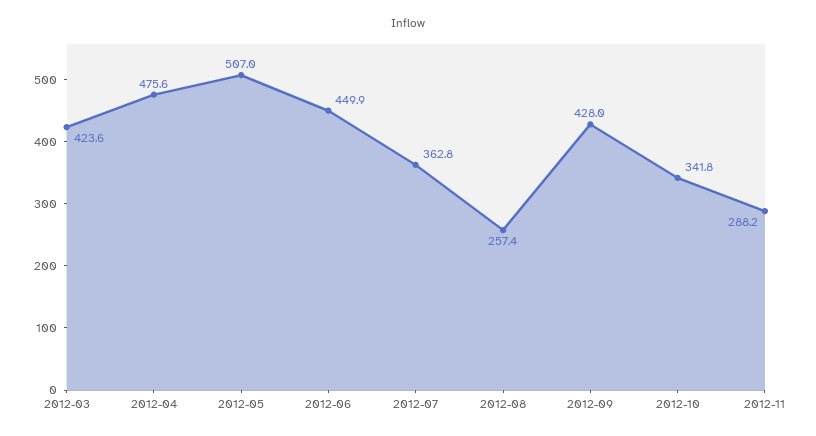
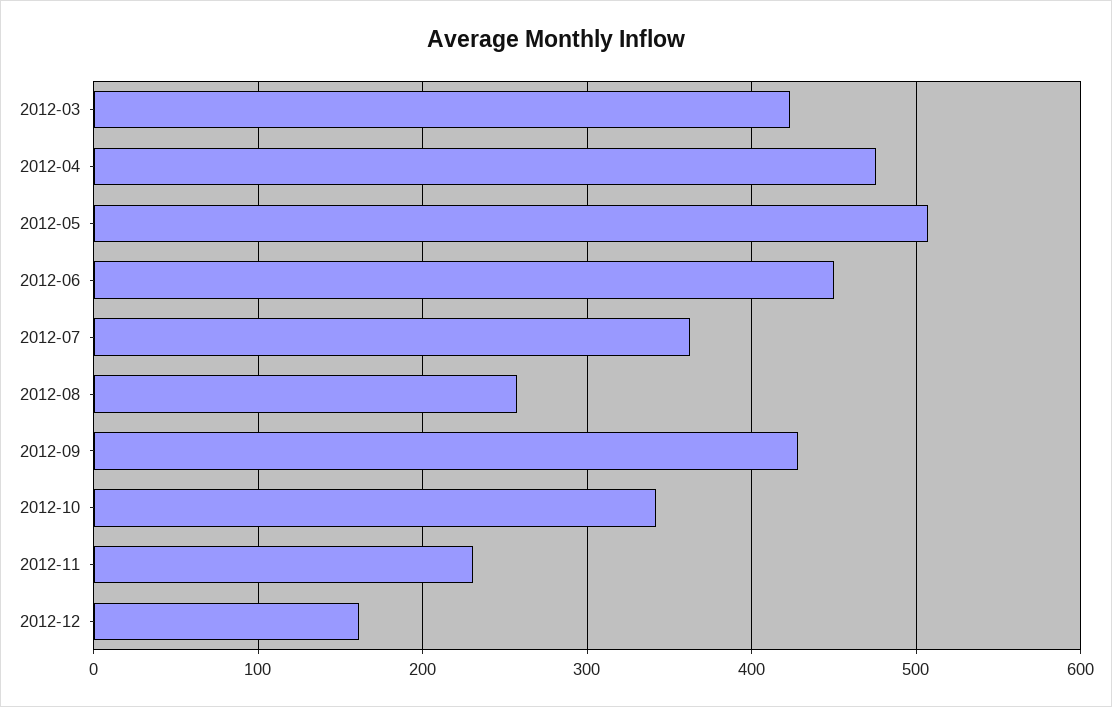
2012-11: 288.2 -> 230
2012-12: none -> 160

